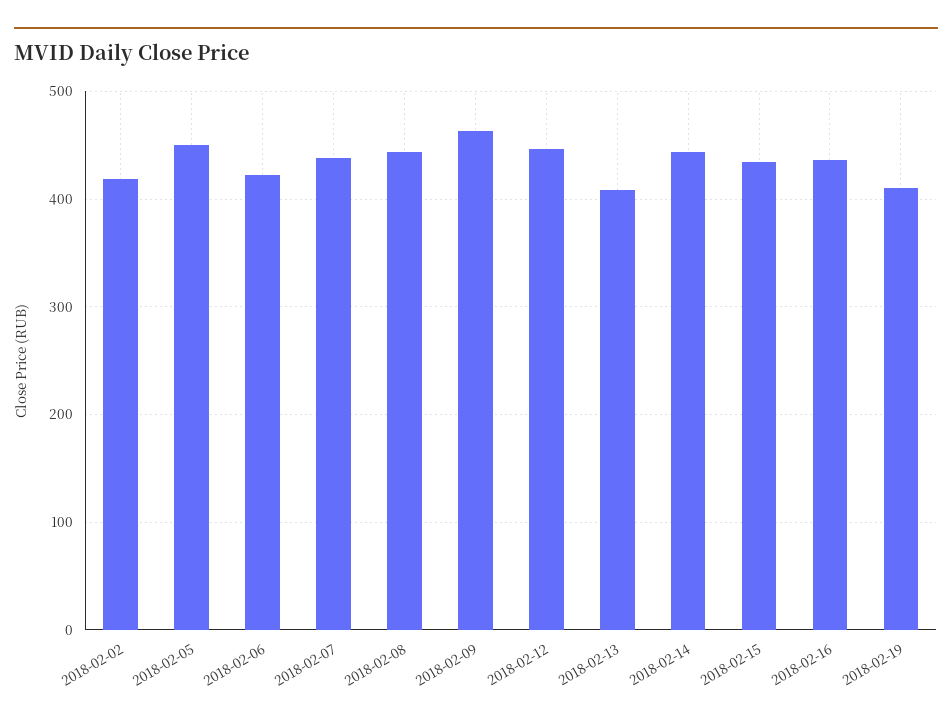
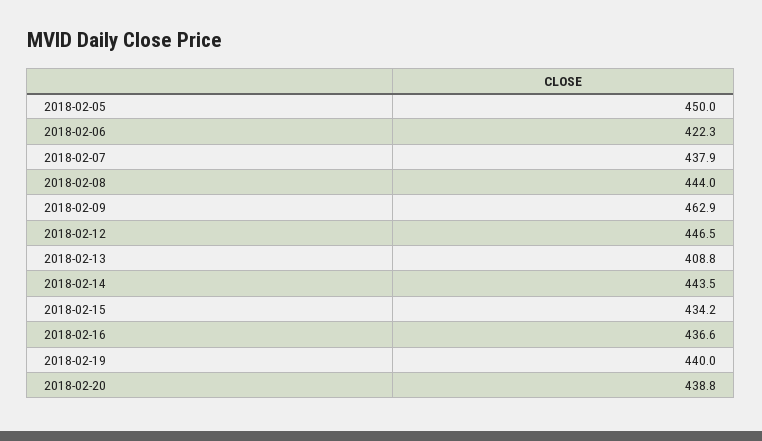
2018-02-02: 420 -> none
2018-02-19: 410 -> 440
2018-02-20: none -> 438.8

